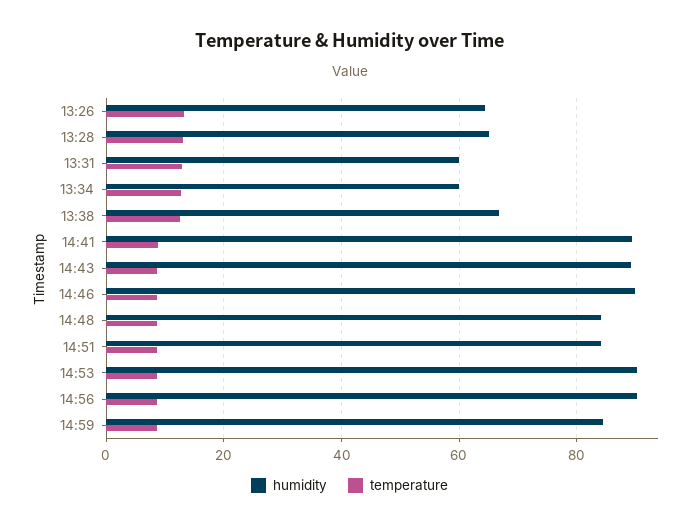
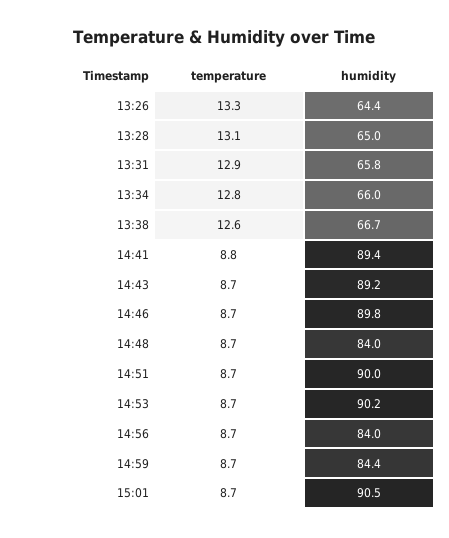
humidity, 13:31: 60 -> 65.8
humidity, 13:34: 60 -> 66
humidity, 14:51: 84 -> 90
humidity, 14:56: 90 -> 84
temperature, 15:01: none -> 8.7
humidity, 15:01: none -> 90.5

